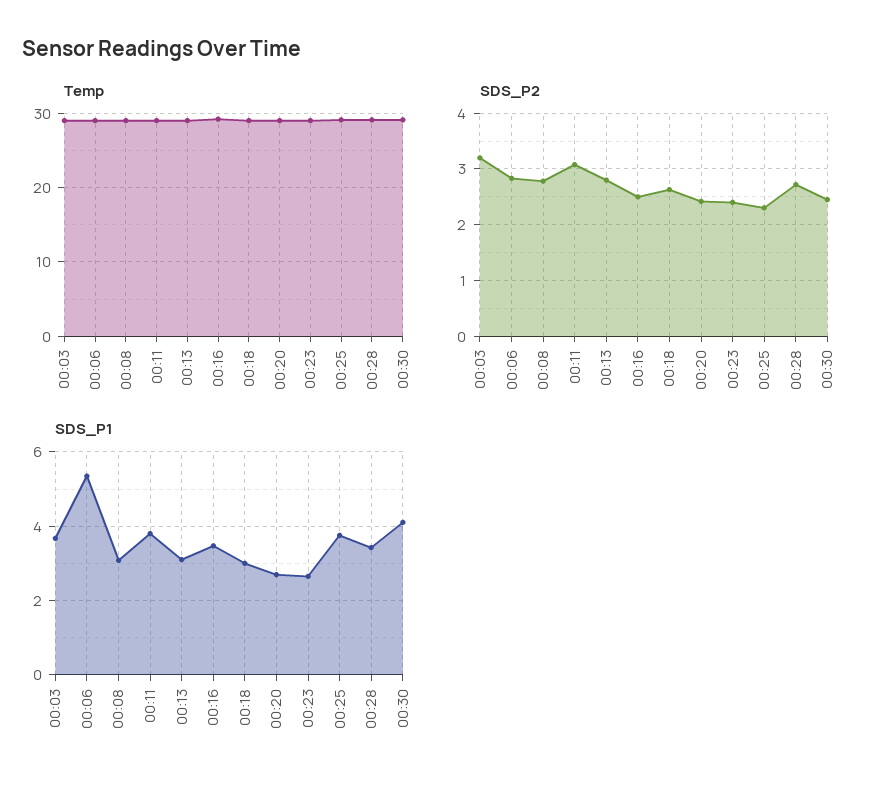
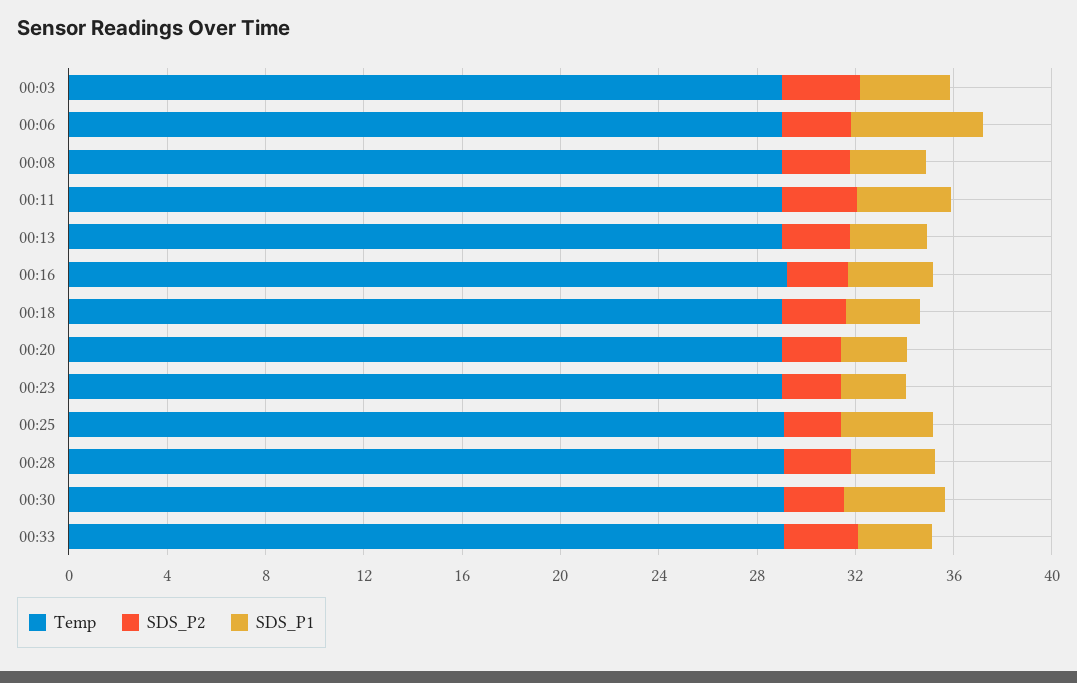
Temp, 00:33: none -> 29
SDS_P2, 00:33: none -> 3
SDS_P1, 00:33: none -> 3

